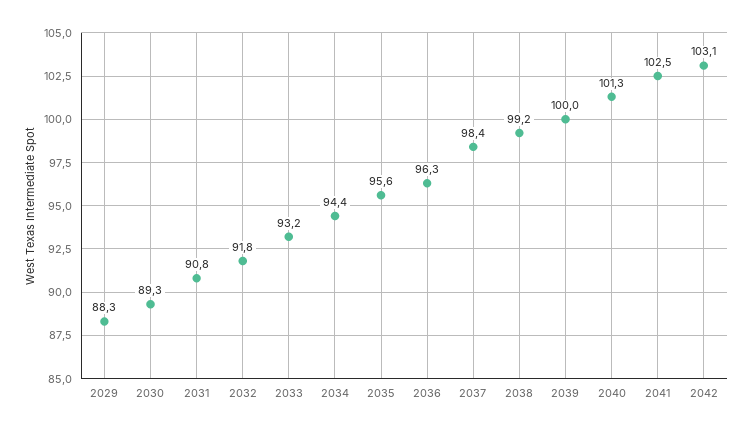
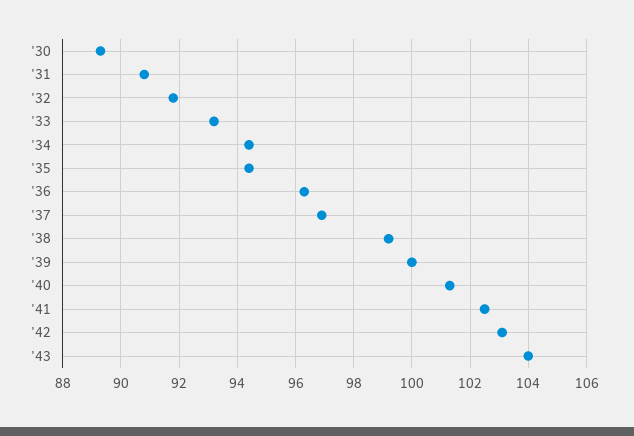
2029: 88.3 -> none
2035: 95.6 -> 94.5
2037: 98.4 -> 97
'43: none -> 104

